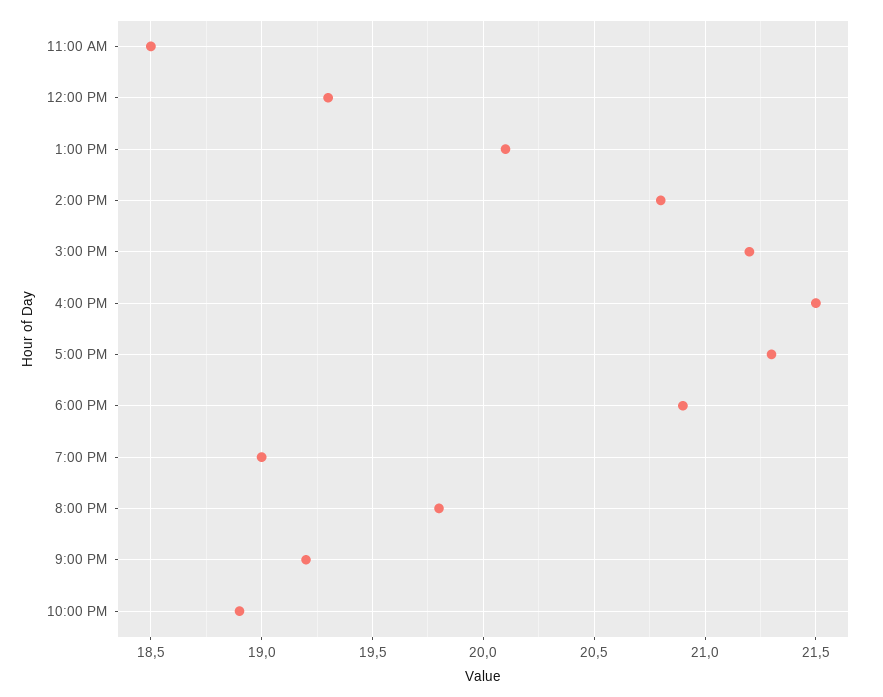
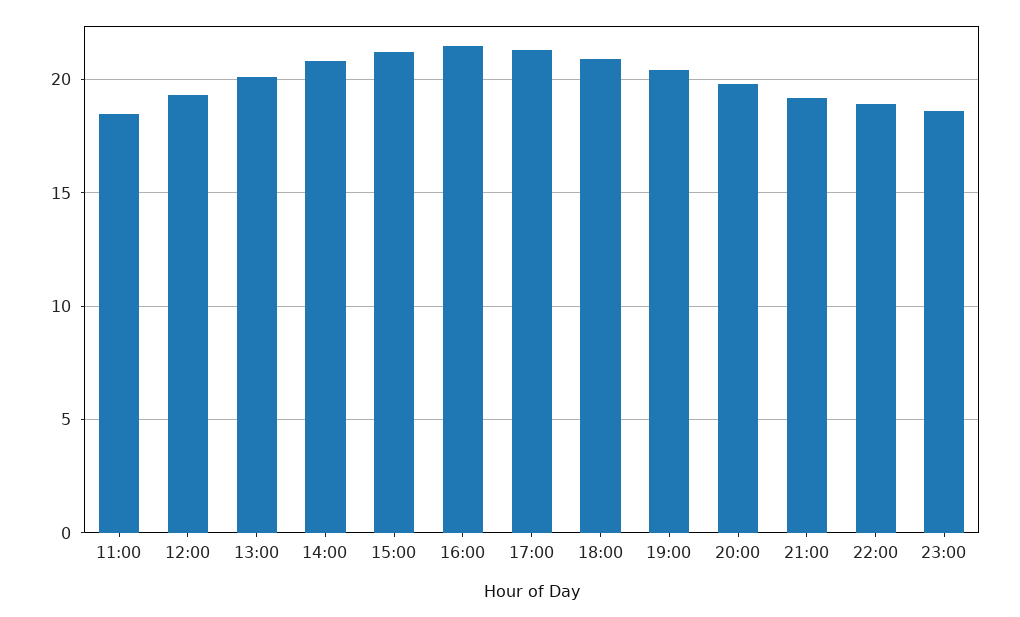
7:00 PM: 19 -> 20.5
23:00: none -> 18.5

